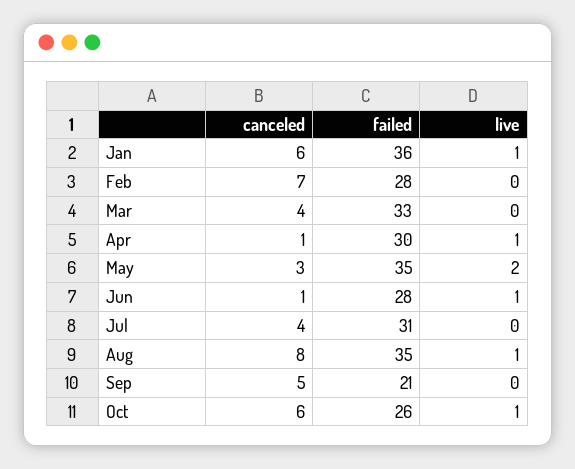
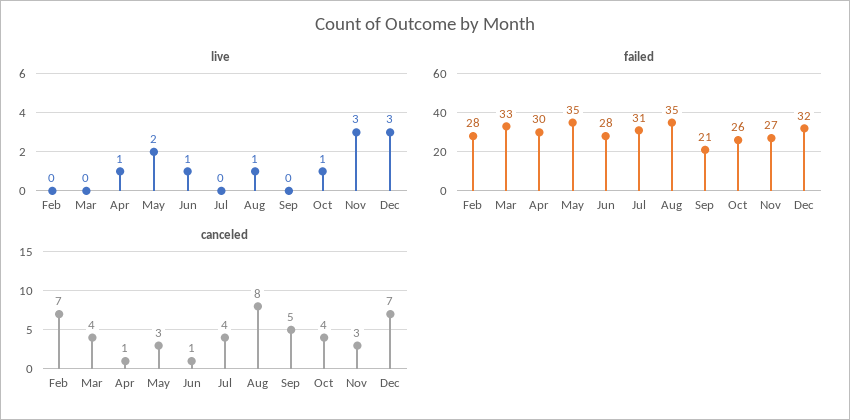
canceled, Jan: 6 -> none
failed, Jan: 36 -> none
live, Jan: 1 -> none
canceled, Oct: 6 -> 4
live, Nov: none -> 3
live, Dec: none -> 3
failed, Nov: none -> 27
failed, Dec: none -> 32
canceled, Nov: none -> 3
canceled, Dec: none -> 7

